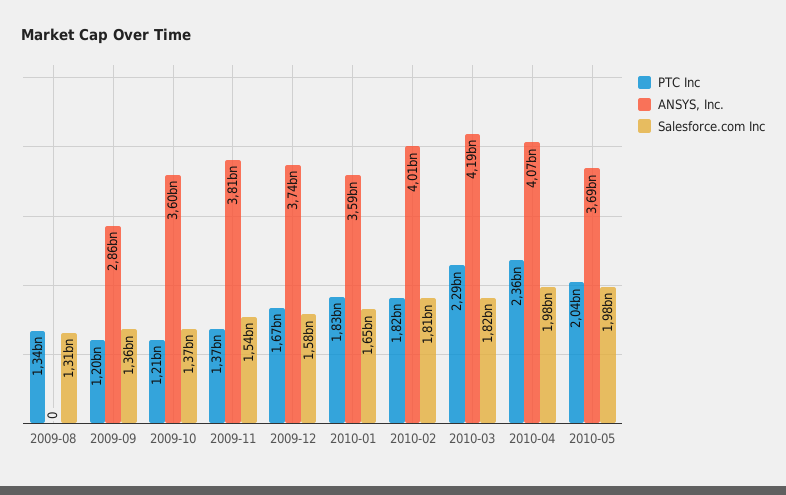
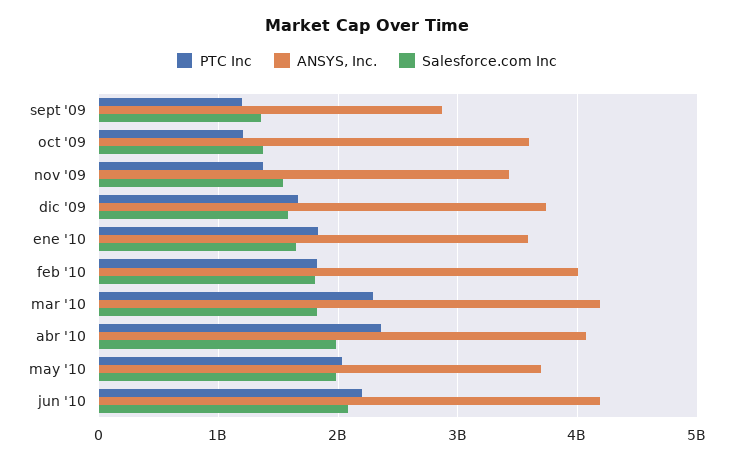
PTC Inc, 2009-08: 1340000000 -> none
ANSYS, Inc., 2009-08: 0 -> none
Salesforce.com Inc, 2009-08: 1310000000 -> none
ANSYS, Inc., 2009-11: 3810000000 -> 3400000000
PTC Inc, jun '10: none -> 2200000000
ANSYS, Inc., jun '10: none -> 4200000000
Salesforce.com Inc, jun '10: none -> 2100000000

